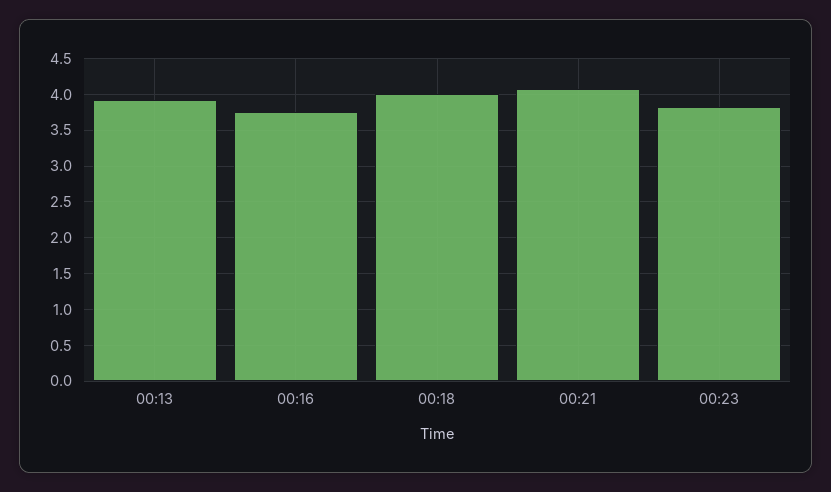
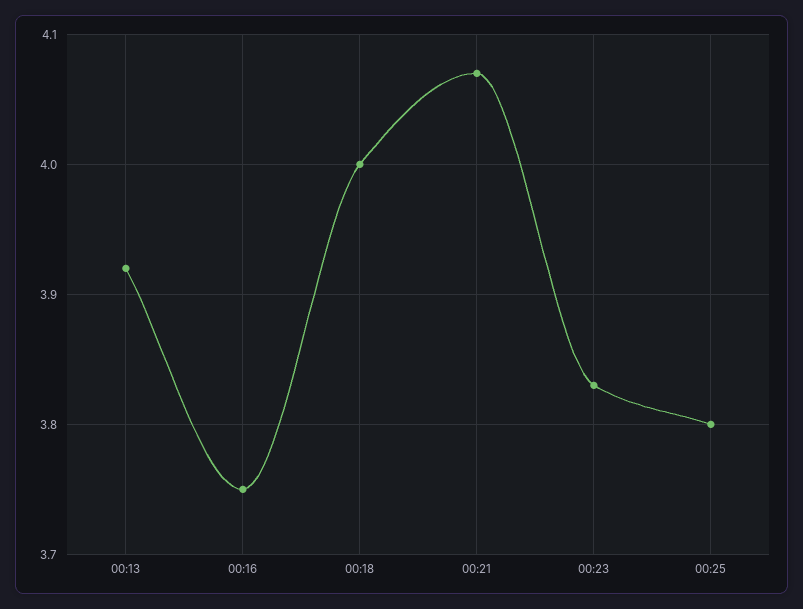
00:25: none -> 3.8

